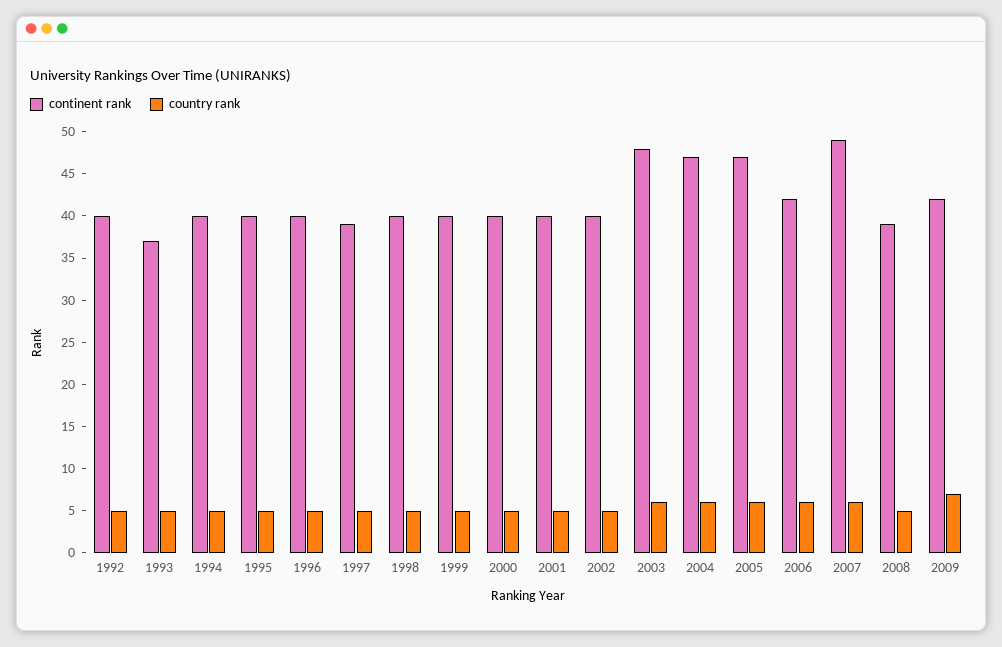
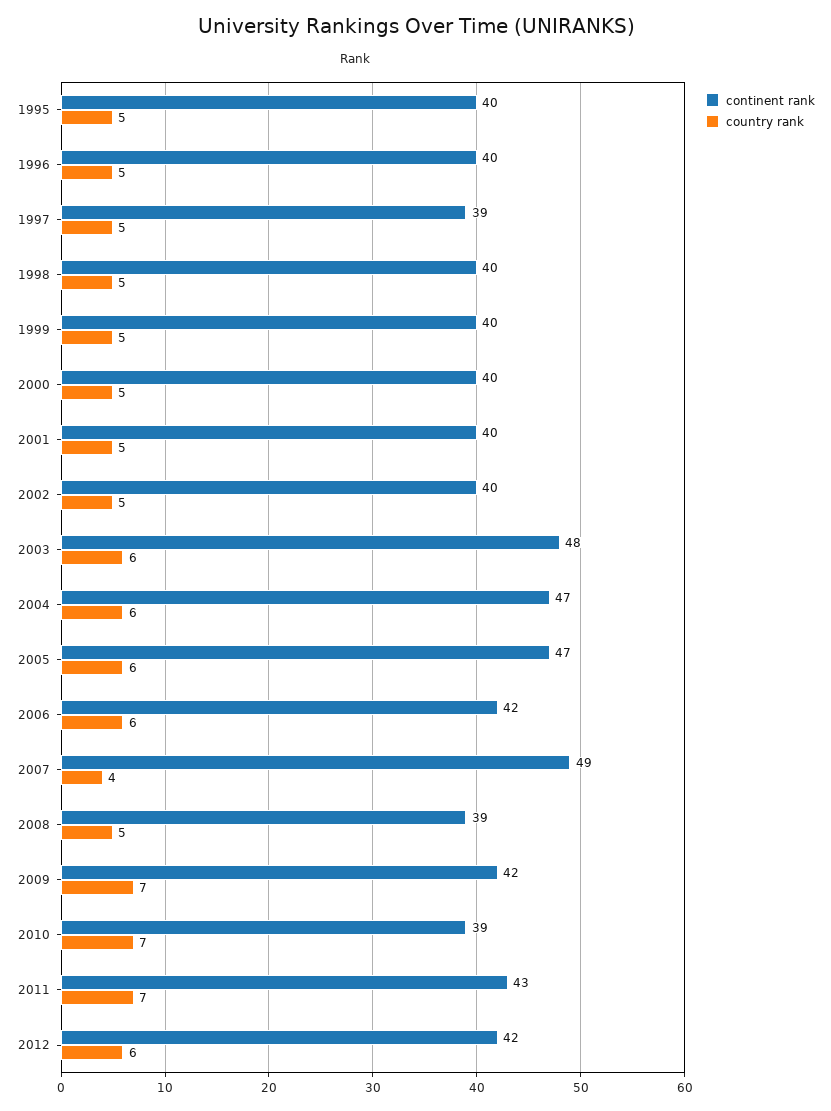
continent rank, 1992: 40 -> none
country rank, 1992: 5 -> none
continent rank, 1993: 37 -> none
country rank, 1993: 5 -> none
continent rank, 1994: 40 -> none
country rank, 1994: 5 -> none
country rank, 2007: 6 -> 4
continent rank, 2010: none -> 39
country rank, 2010: none -> 7
continent rank, 2011: none -> 43
country rank, 2011: none -> 7
continent rank, 2012: none -> 42
country rank, 2012: none -> 6

